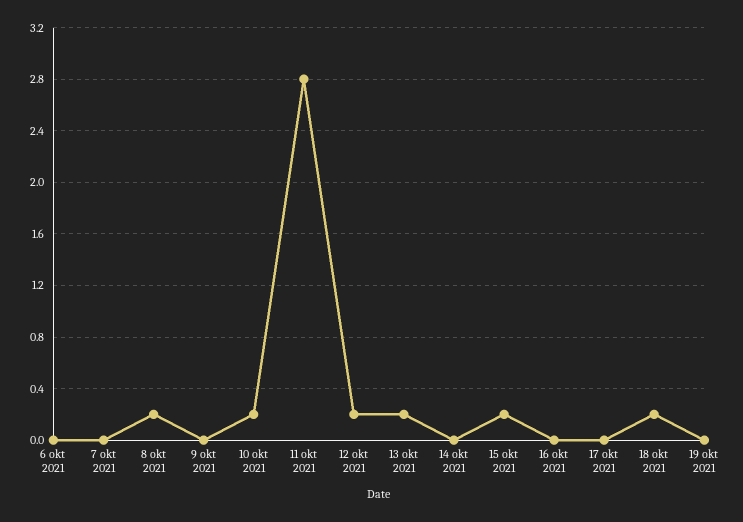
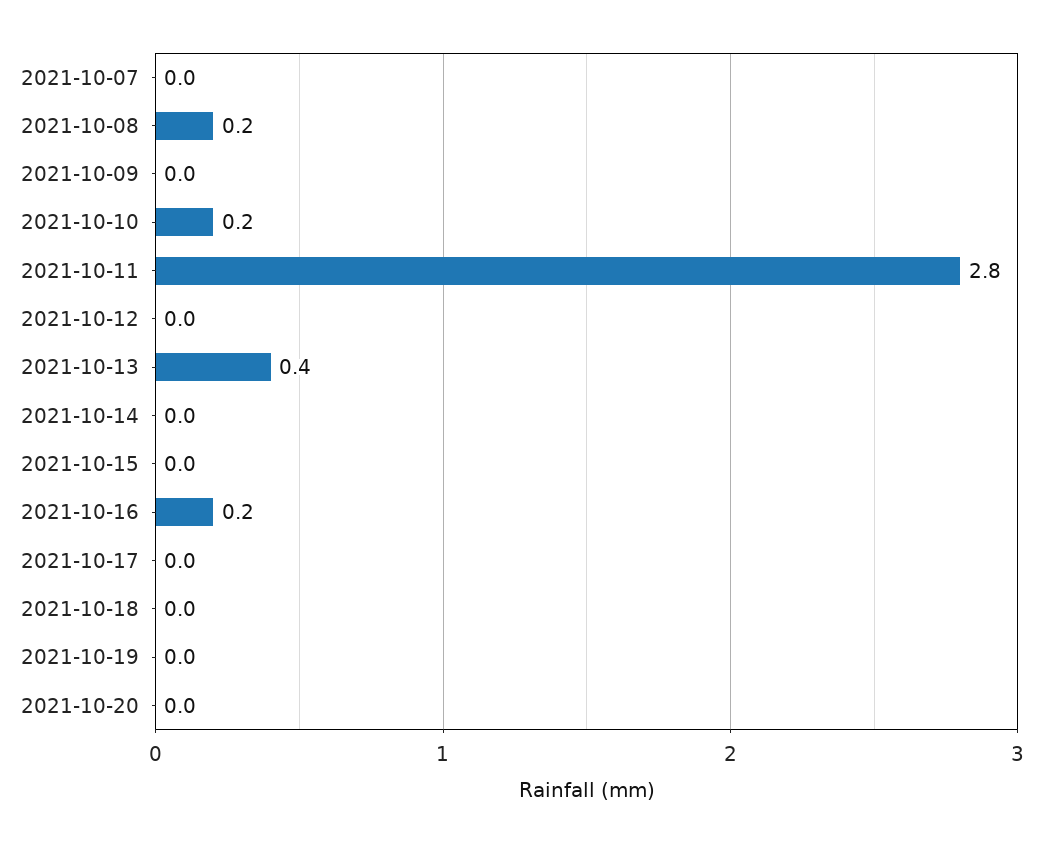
6 okt 2021: 0 -> none
12 okt 2021: 0.2 -> 0
13 okt 2021: 0.2 -> 0.4
15 okt 2021: 0.2 -> 0
16 okt 2021: 0 -> 0.2
18 okt 2021: 0.2 -> 0
2021-10-20: none -> 0

